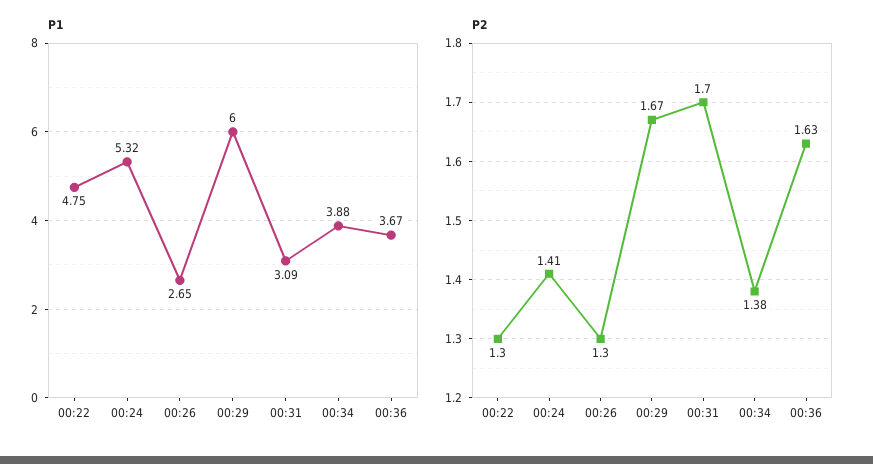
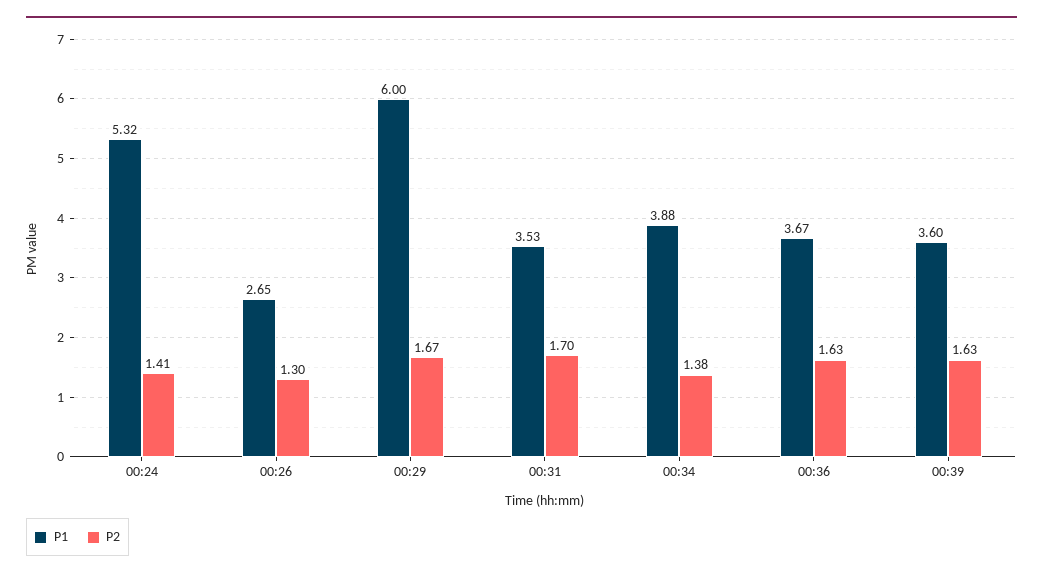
P1, 00:22: 4.75 -> none
P1, 00:31: 3.09 -> 3.53
P2, 00:22: 1.3 -> none
P1, 00:39: none -> 3.6
P2, 00:39: none -> 1.63

